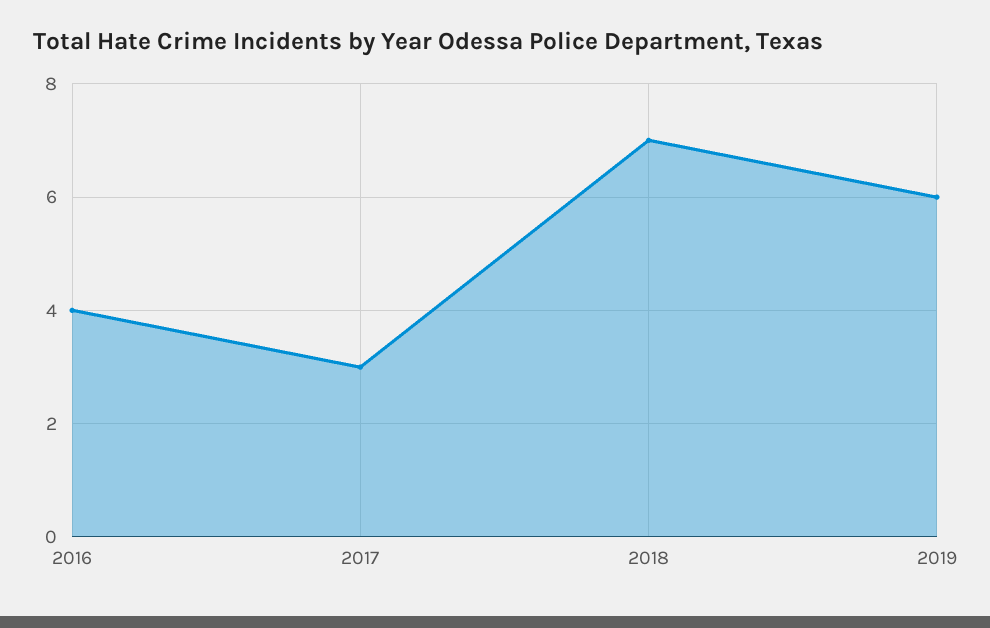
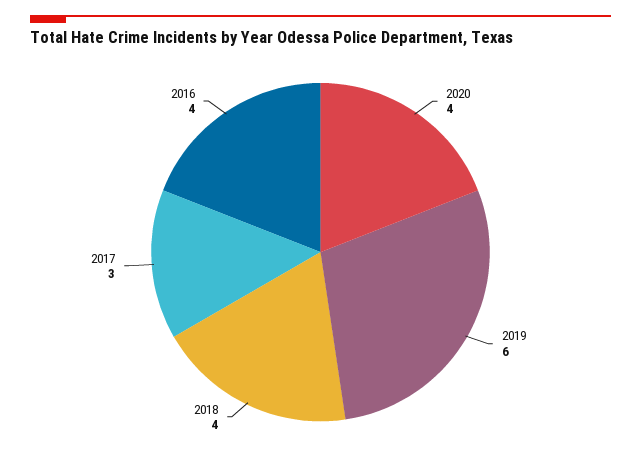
2018: 7 -> 4
2020: none -> 4

